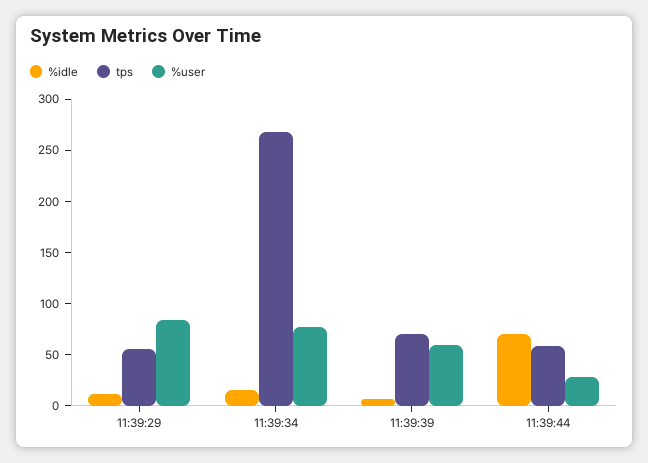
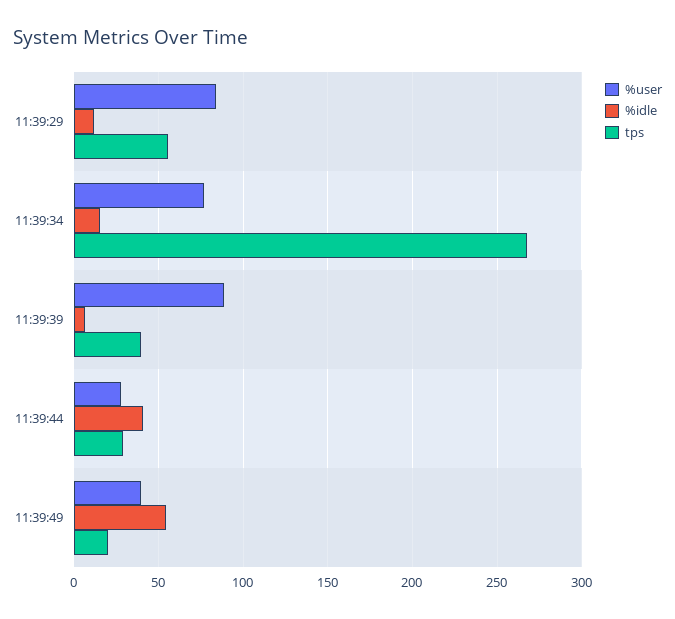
tps, 11:39:39: 70 -> 40
%user, 11:39:39: 60 -> 90
%idle, 11:39:44: 70 -> 40
tps, 11:39:44: 60 -> 30
%user, 11:39:49: none -> 40
%idle, 11:39:49: none -> 55
tps, 11:39:49: none -> 20

